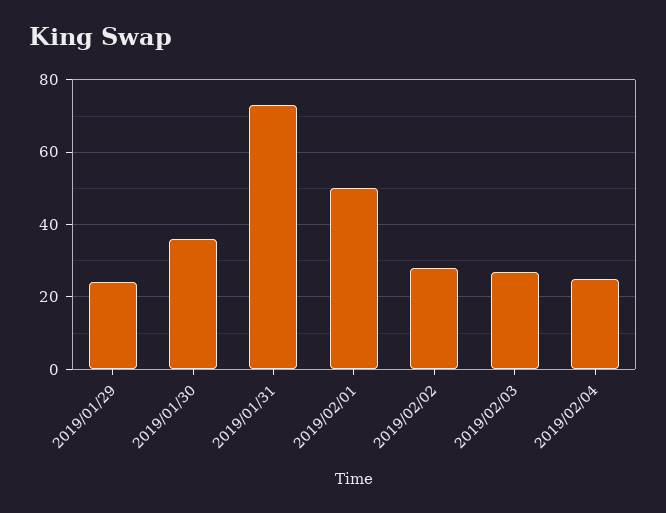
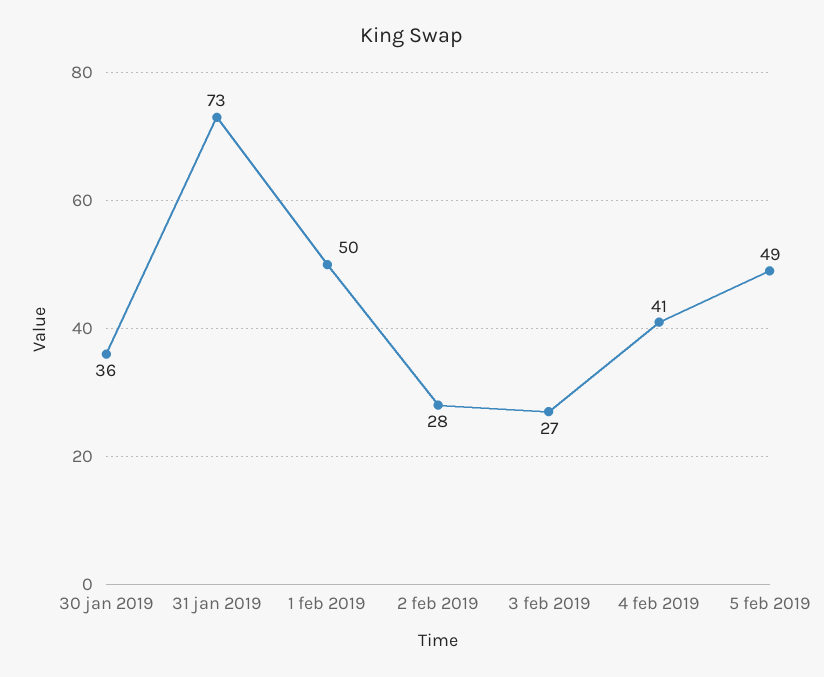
2019/01/29: 25 -> none
2019/02/04: 25 -> 41
5 feb 2019: none -> 49

